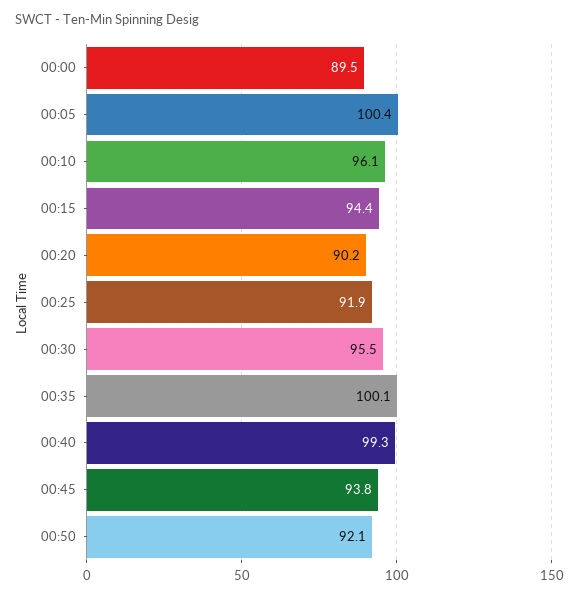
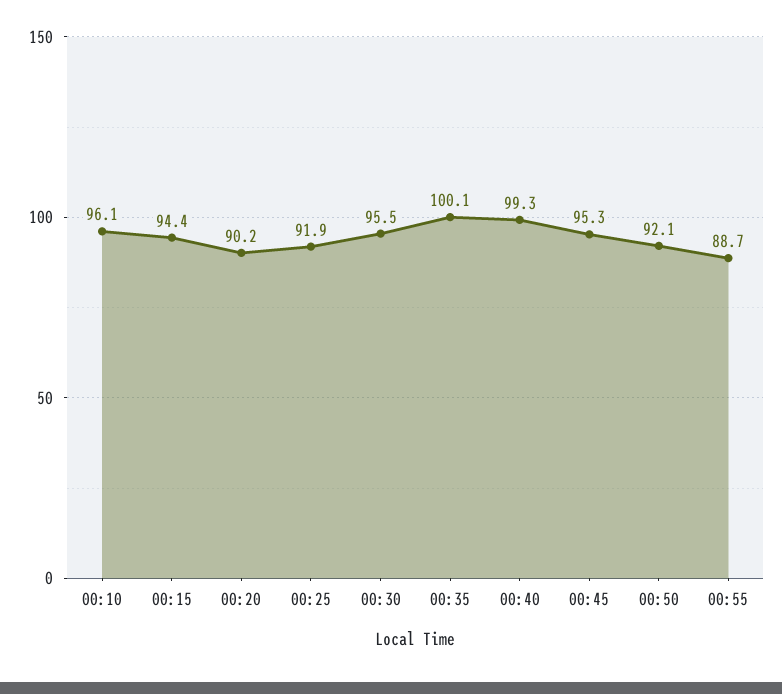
00:00: 89.5 -> none
00:05: 100.4 -> none
00:45: 93.8 -> 95.3
00:55: none -> 88.7

